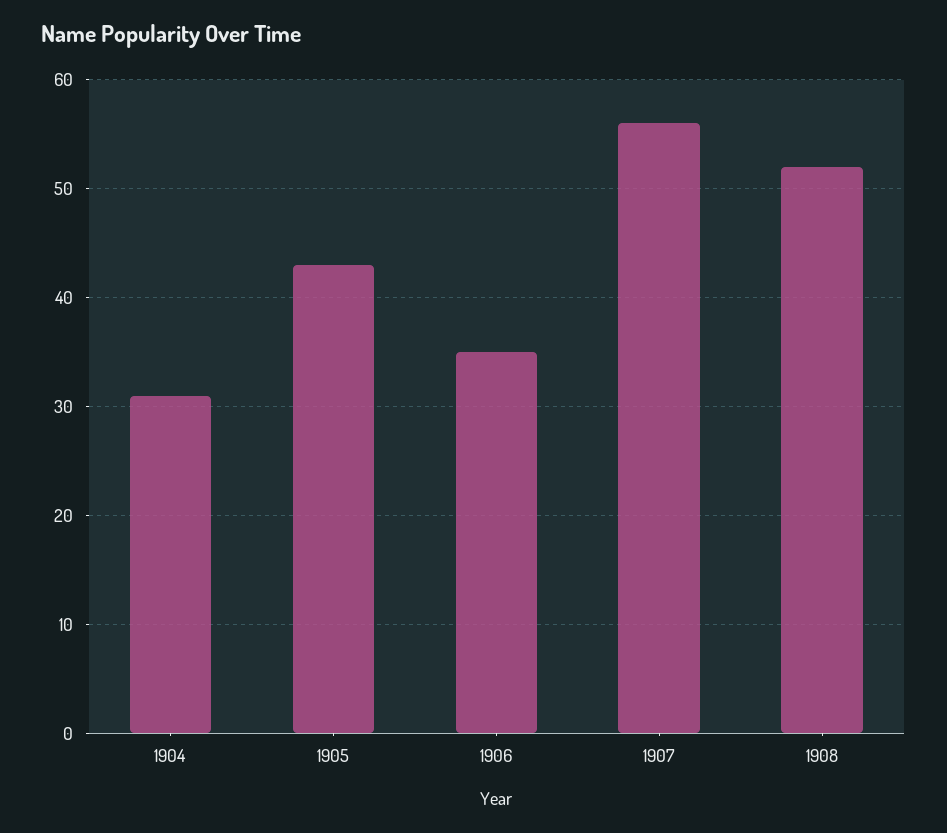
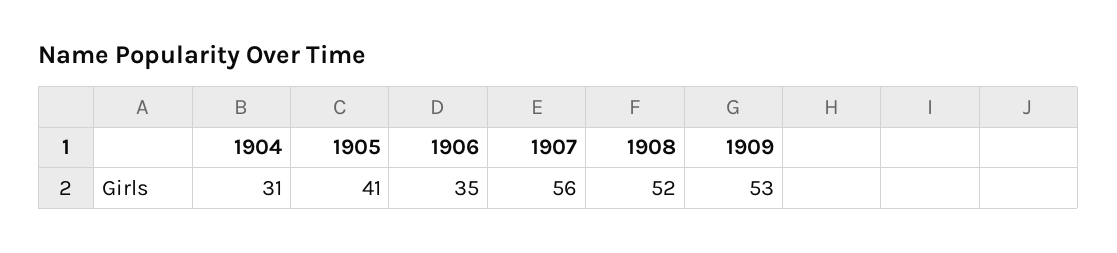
1905: 43 -> 41
1909: none -> 53

